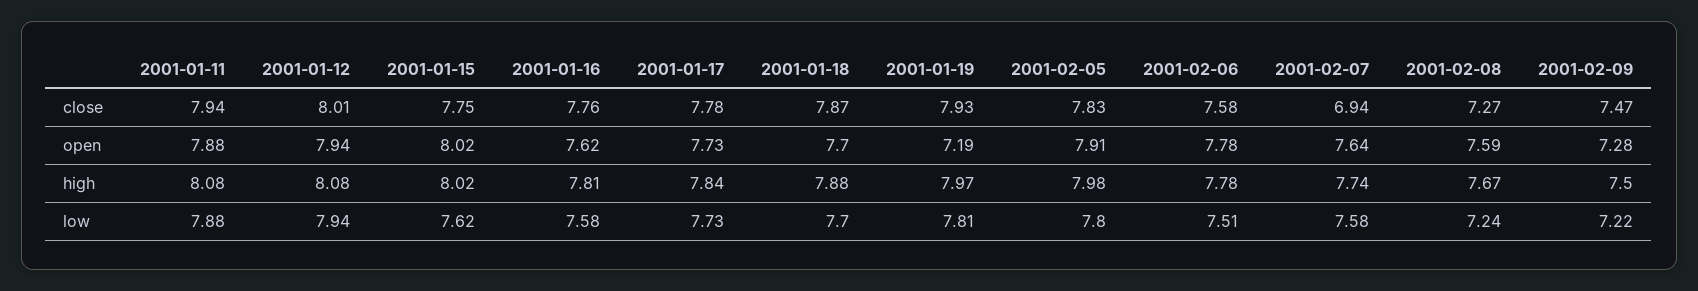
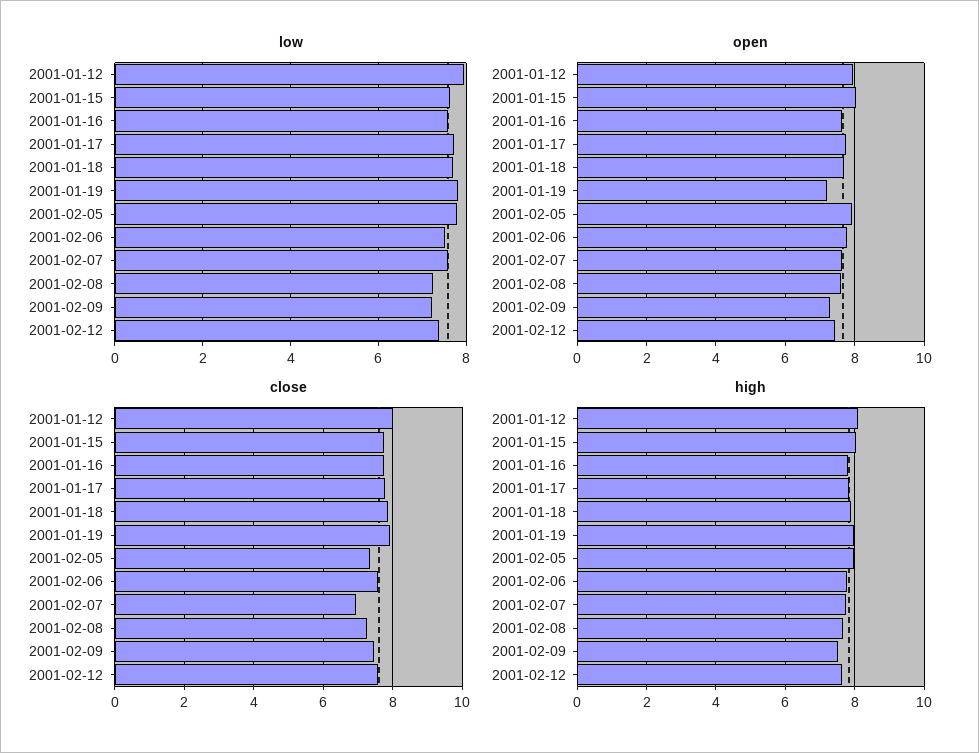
close, 2001-01-11: 7.94 -> none
close, 2001-02-05: 7.83 -> 7.4
open, 2001-01-11: 7.88 -> none
high, 2001-01-11: 8.08 -> none
low, 2001-01-11: 7.88 -> none
low, 2001-02-12: none -> 7.4
open, 2001-02-12: none -> 7.4
close, 2001-02-12: none -> 7.6
high, 2001-02-12: none -> 7.6

